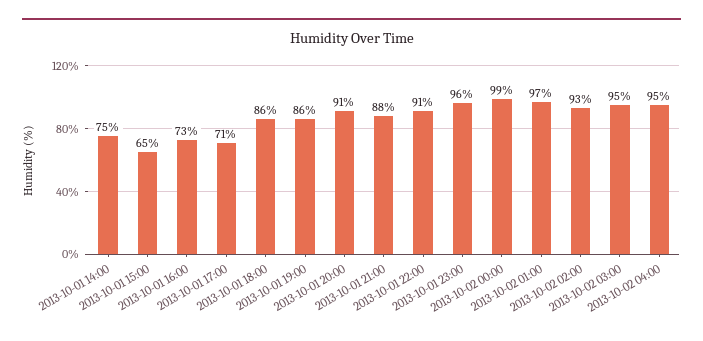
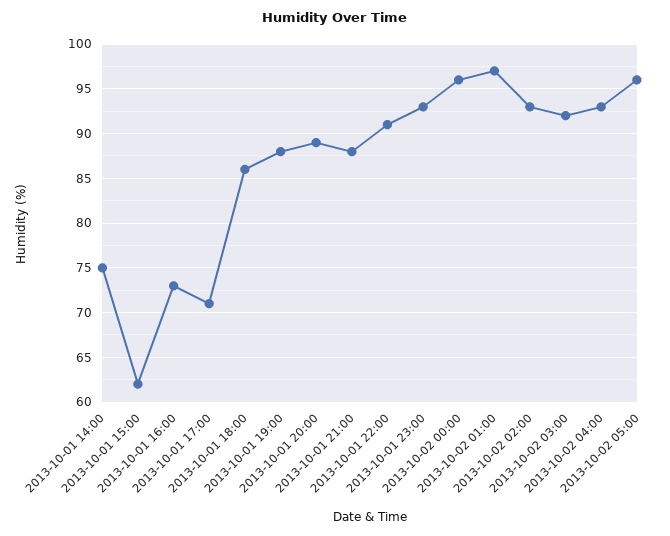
2013-10-01 15:00: 65 -> 62
2013-10-01 19:00: 86 -> 88
2013-10-01 20:00: 91 -> 89
2013-10-01 23:00: 96 -> 93
2013-10-02 00:00: 99 -> 96
2013-10-02 03:00: 95 -> 92
2013-10-02 04:00: 95 -> 93
2013-10-02 05:00: none -> 96

